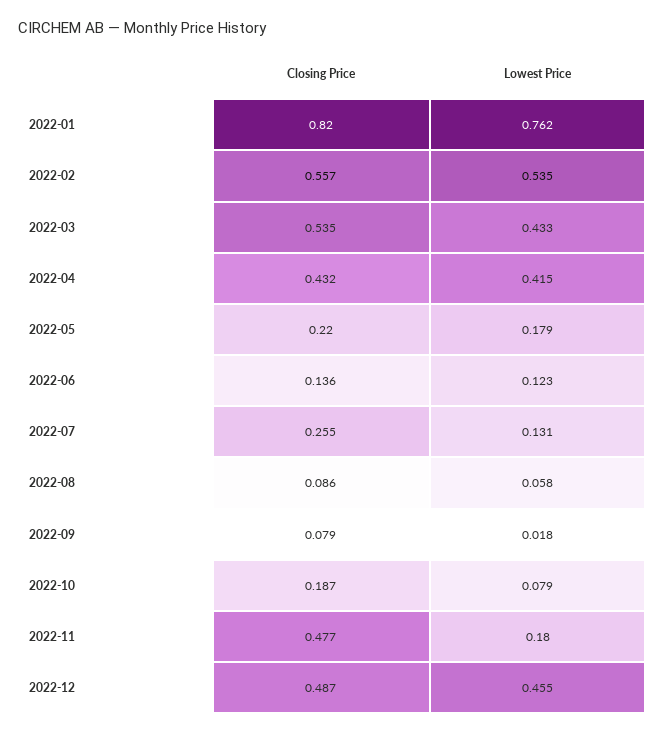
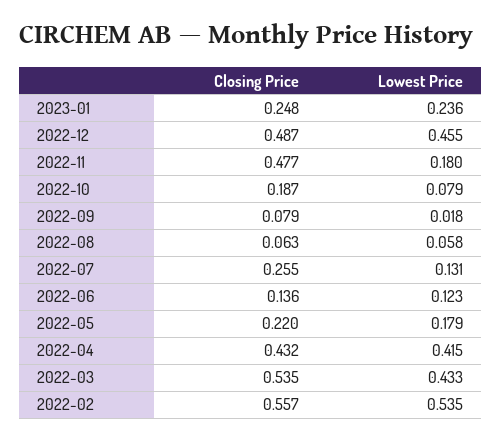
Closing Price, 2022-01: 0.82 -> none
Lowest Price, 2022-01: 0.762 -> none
Closing Price, 2022-08: 0.086 -> 0.063
Closing Price, 2023-01: none -> 0.248
Lowest Price, 2023-01: none -> 0.236

